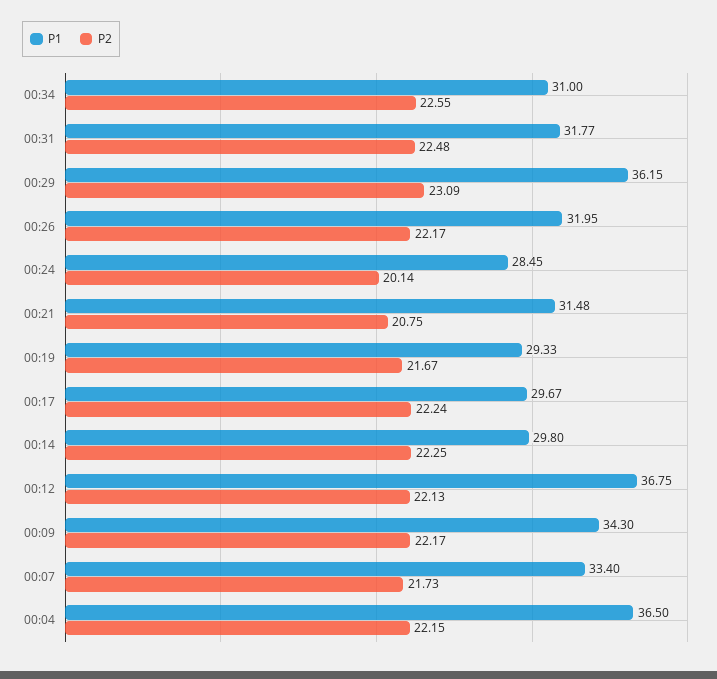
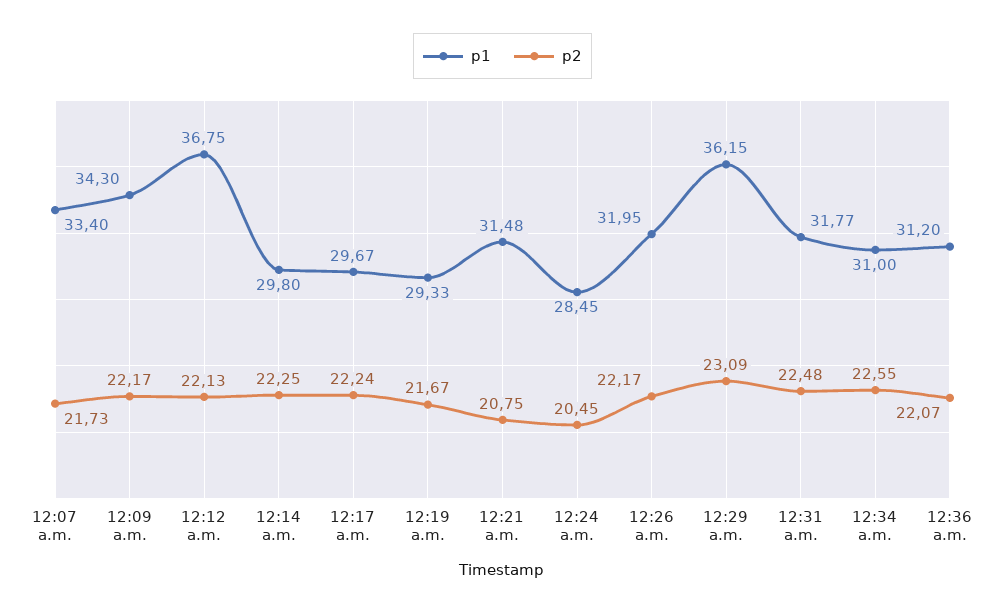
P2, 00:24: 20.14 -> 20.45
P1, 00:04: 36.5 -> none
P2, 00:04: 22.15 -> none
P1, 12:36 a.m.: none -> 31.2
P2, 12:36 a.m.: none -> 22.07

